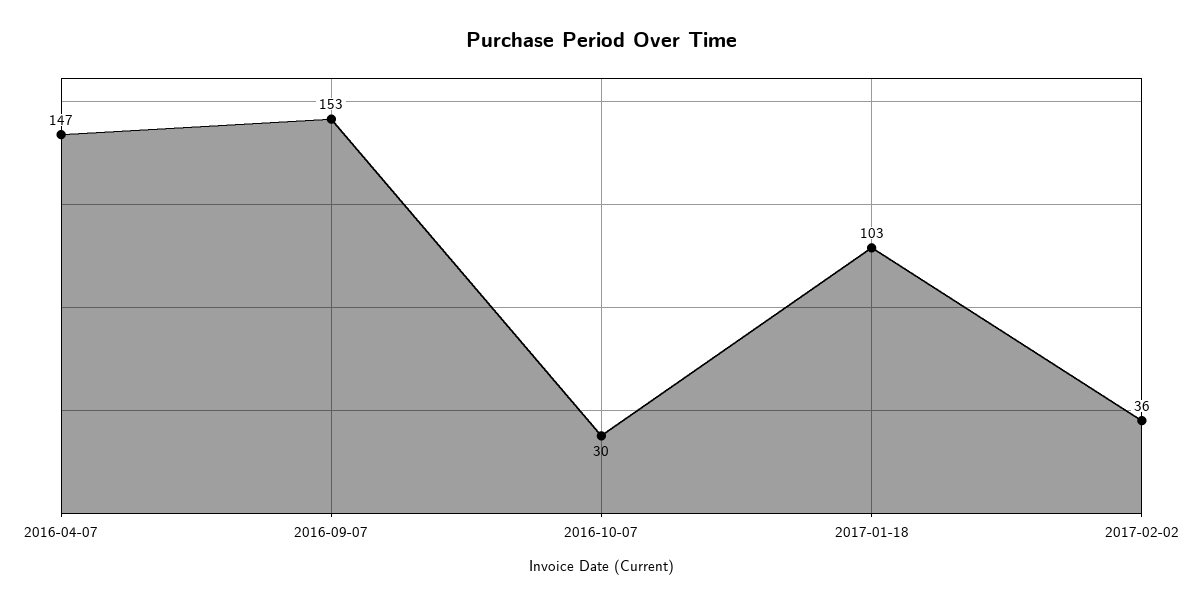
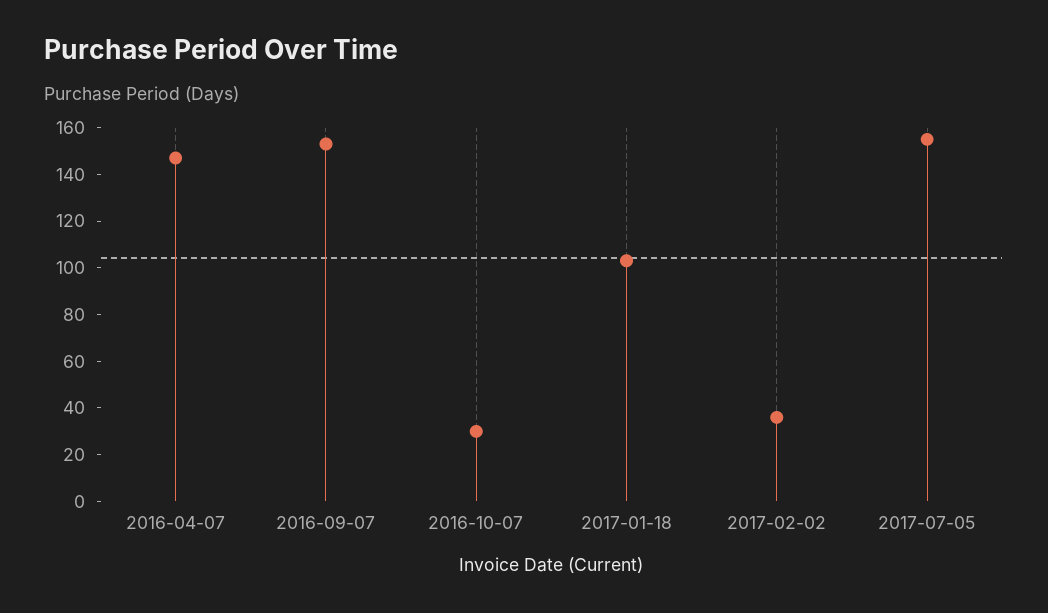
2017-07-05: none -> 155

